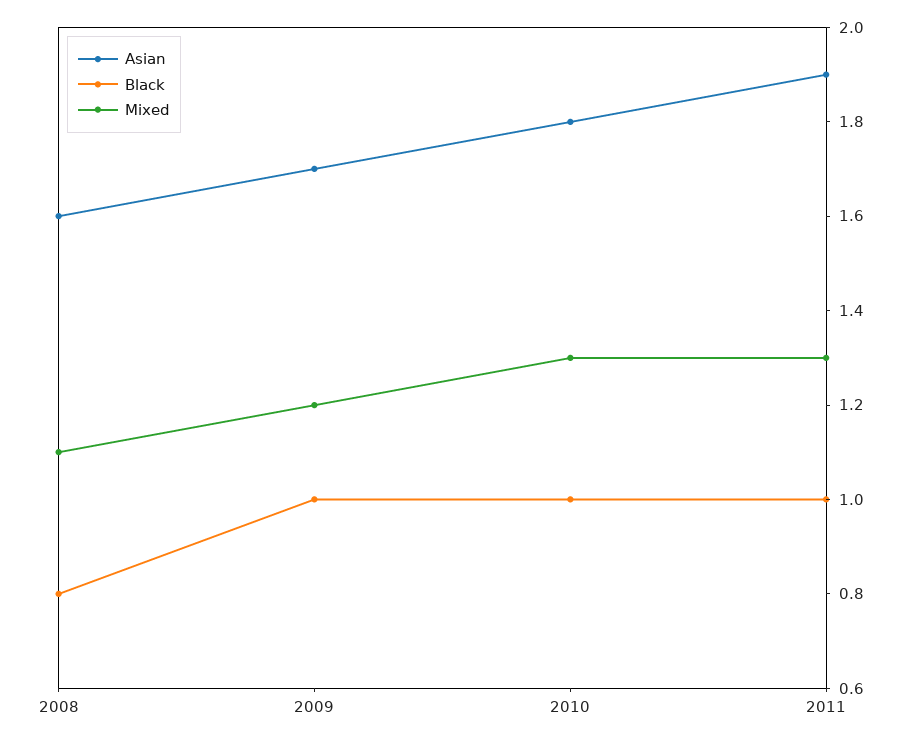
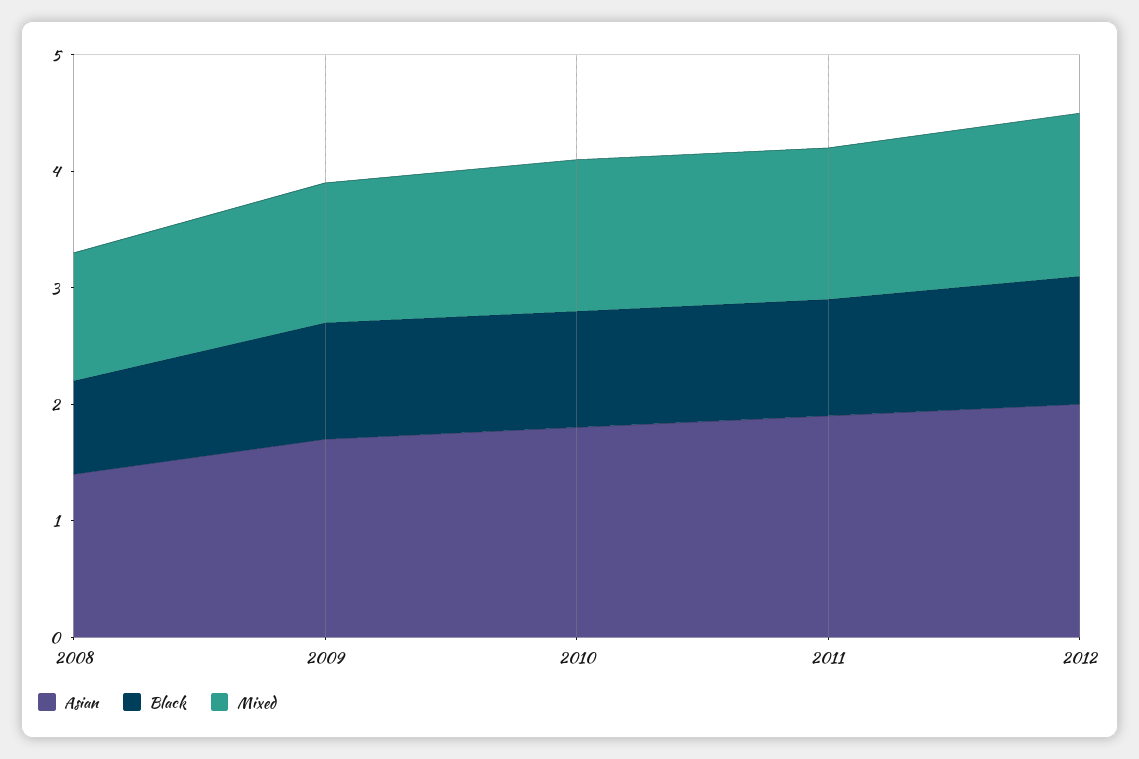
Asian, 2008: 1.6 -> 1.4
Asian, 2012: none -> 2
Black, 2012: none -> 1.1
Mixed, 2012: none -> 1.4

